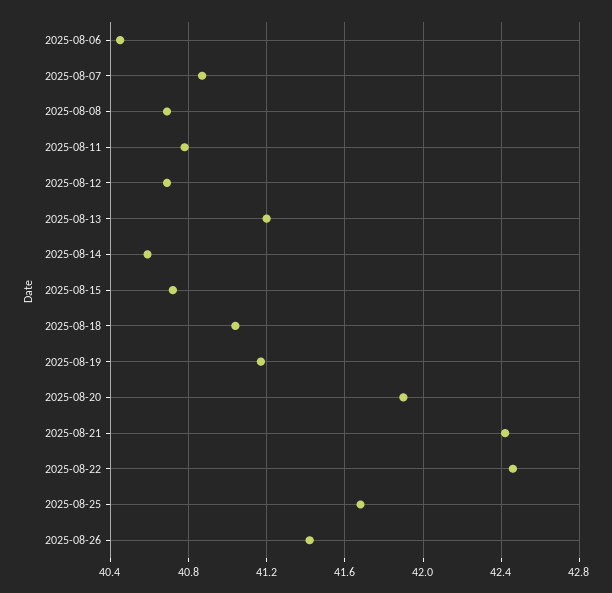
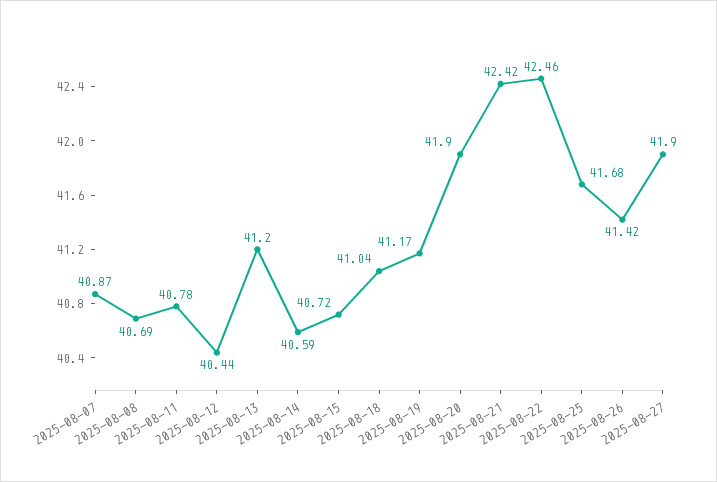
2025-08-06: 40.45 -> none
2025-08-12: 40.7 -> 40.44
2025-08-27: none -> 41.9

